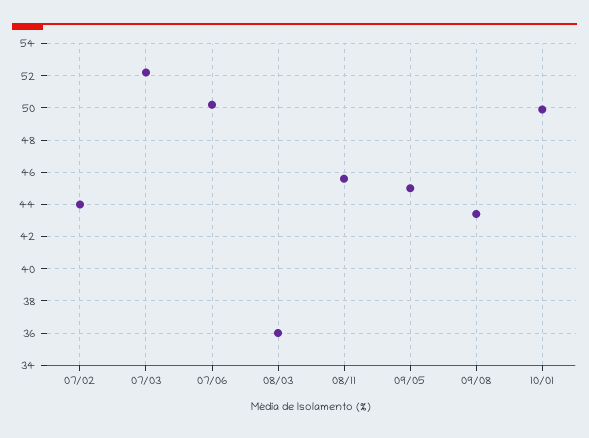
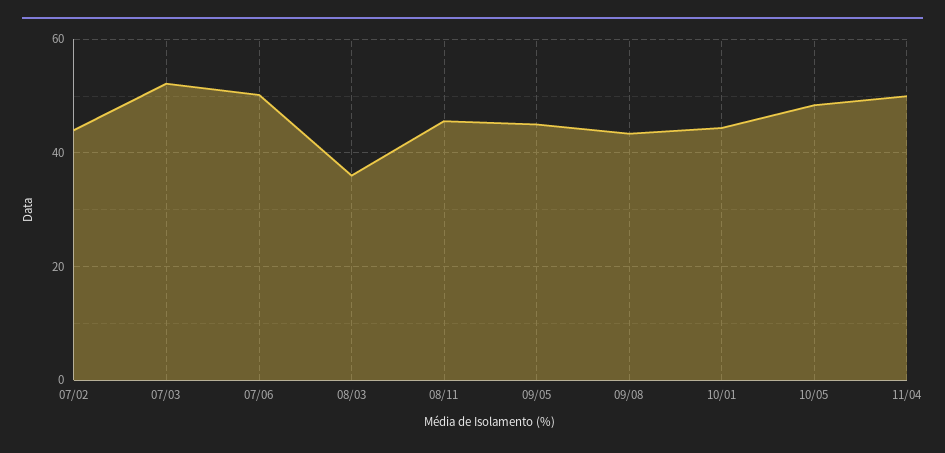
10/01: 50 -> 44
10/05: none -> 48
11/04: none -> 50

